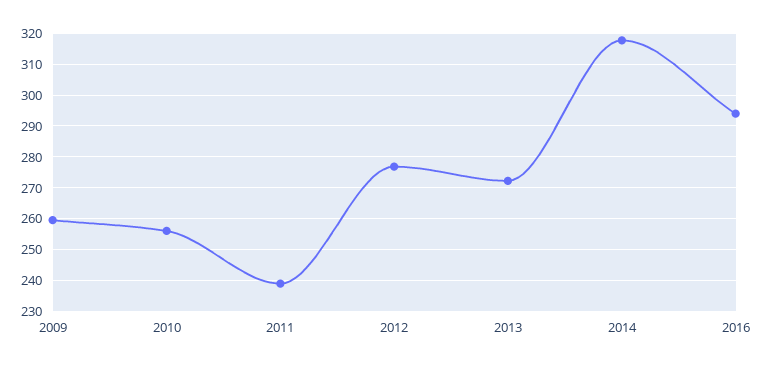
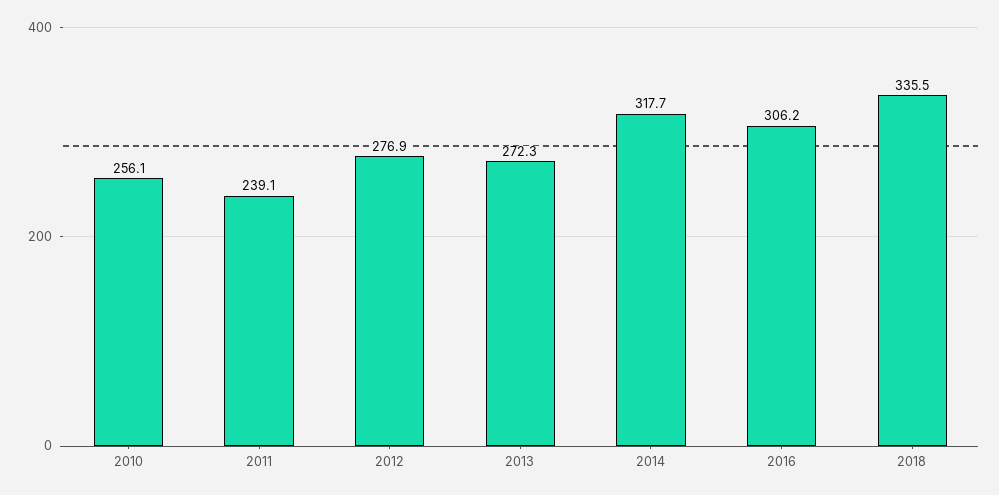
2009: 260 -> none
2016: 294 -> 306.2
2018: none -> 335.5

